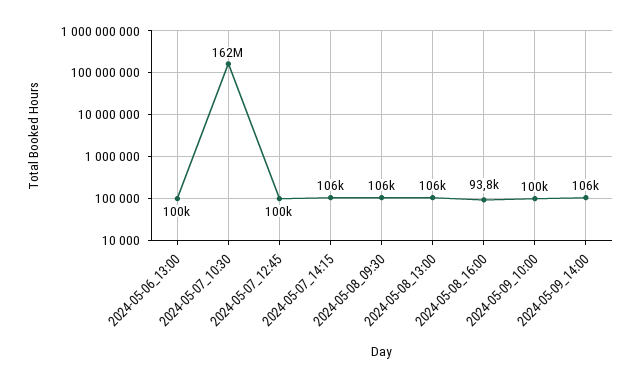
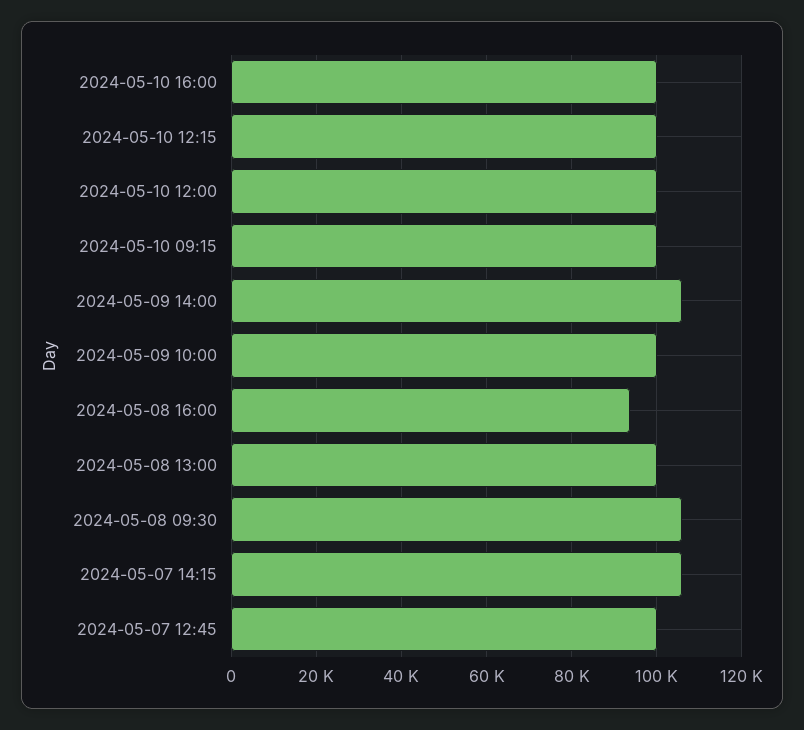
2024-05-06_13:00: 100000 -> none
2024-05-07_10:30: 162000000 -> none
2024-05-08_13:00: 106000 -> 100000
2024-05-10 16:00: none -> 100000
2024-05-10 12:15: none -> 100000
2024-05-10 12:00: none -> 100000
2024-05-10 09:15: none -> 100000

